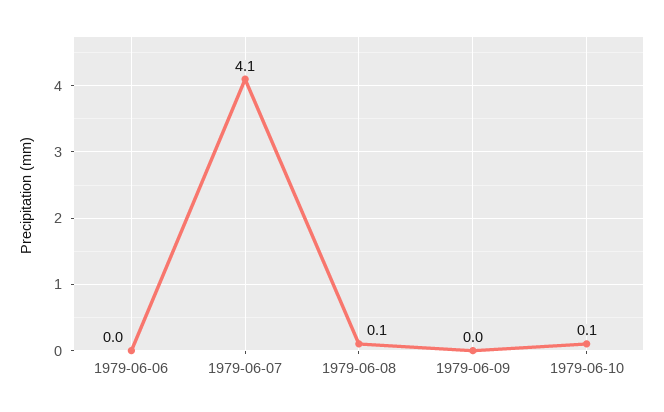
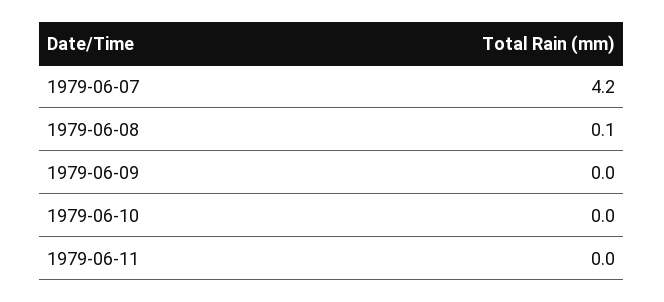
1979-06-06: 0 -> none
1979-06-07: 4.1 -> 4.2
1979-06-10: 0.1 -> 0
1979-06-11: none -> 0

